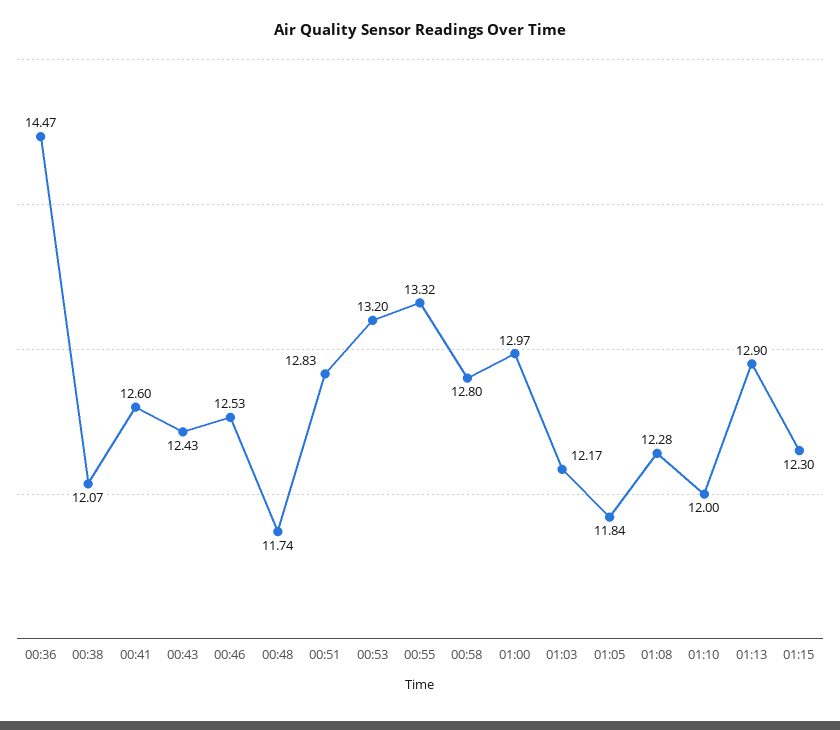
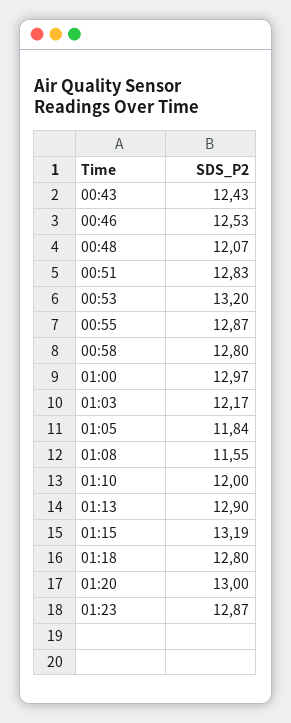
00:36: 14.47 -> none
00:38: 12.07 -> none
00:41: 12.6 -> none
00:48: 11.74 -> 12.07
00:55: 13.32 -> 12.87
01:08: 12.28 -> 11.55
01:15: 12.3 -> 13.19
01:18: none -> 12.8
01:20: none -> 13
01:23: none -> 12.87

